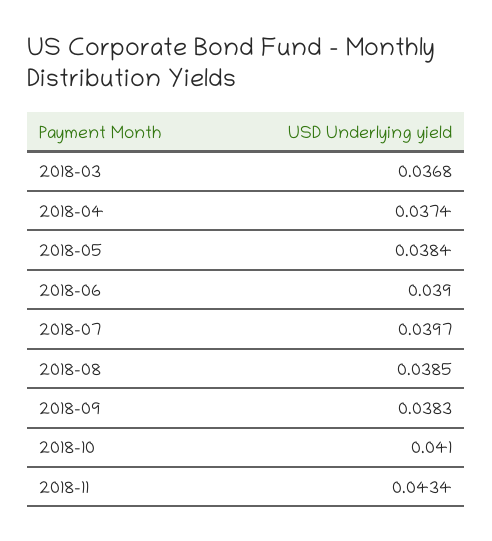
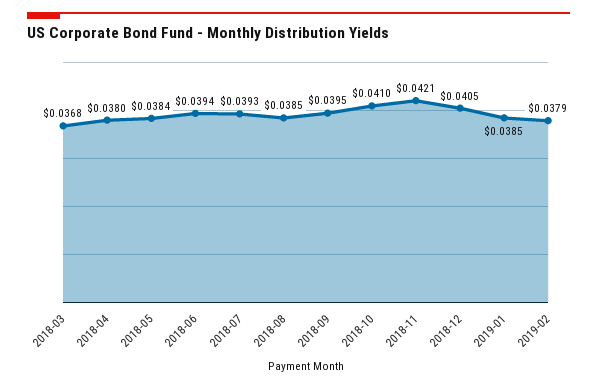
2018-04: 0.0374 -> 0.038
2018-06: 0.039 -> 0.0394
2018-07: 0.0397 -> 0.0393
2018-09: 0.0383 -> 0.0395
2018-11: 0.0434 -> 0.0421
2018-12: none -> 0.0405
2019-01: none -> 0.0385
2019-02: none -> 0.0379

